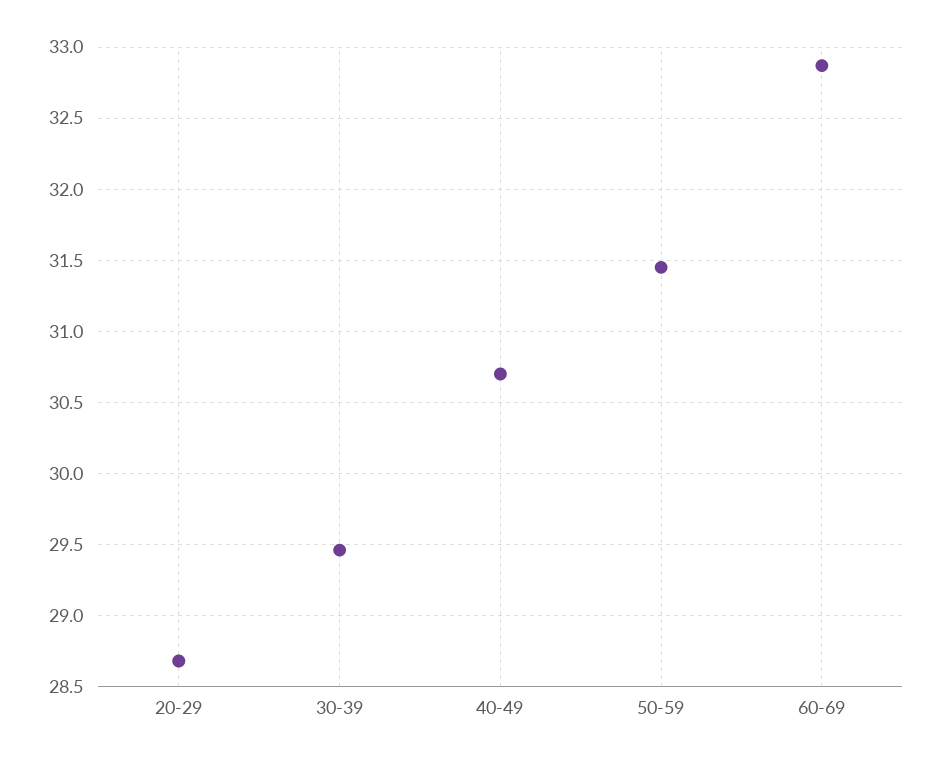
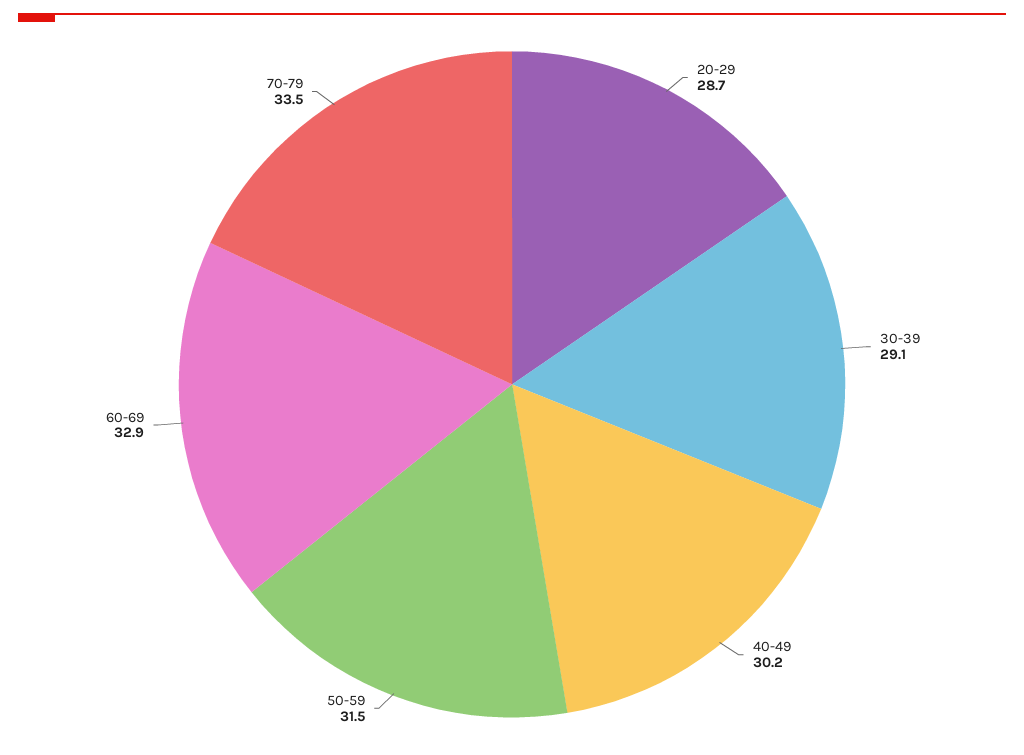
30-39: 29.45 -> 29.1
40-49: 30.7 -> 30.2
70-79: none -> 33.5

